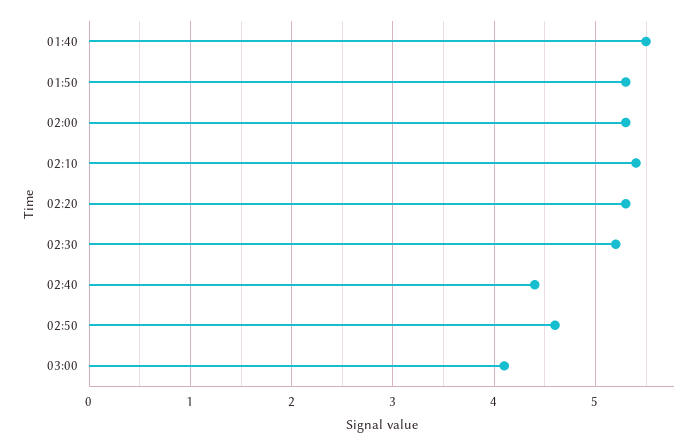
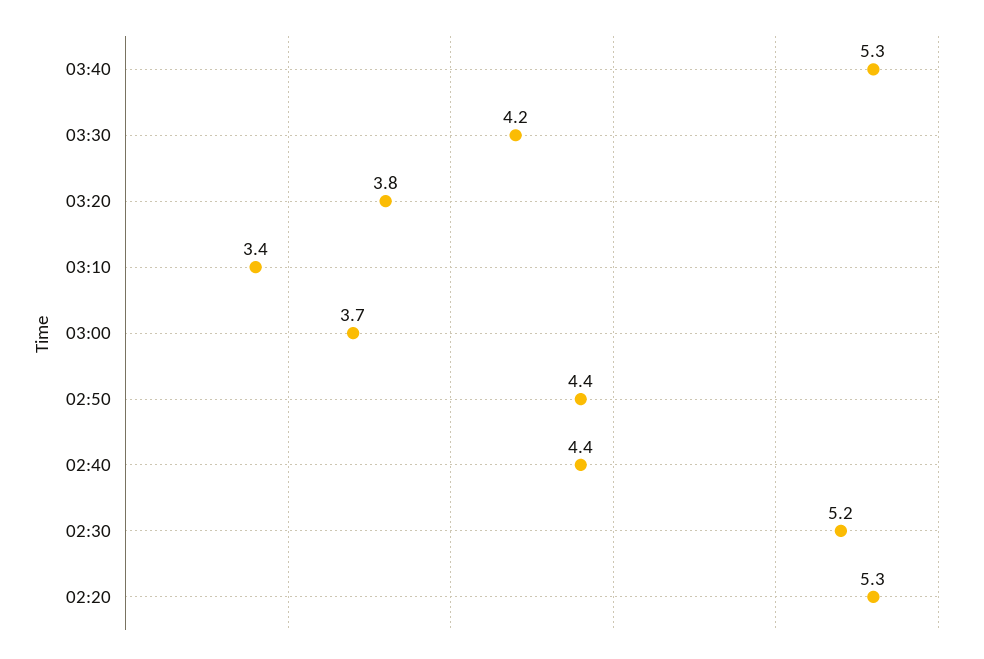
01:40: 5.5 -> none
01:50: 5.3 -> none
02:00: 5.3 -> none
02:10: 5.4 -> none
02:50: 4.6 -> 4.4
03:00: 4.1 -> 3.7
03:40: none -> 5.3
03:30: none -> 4.2
03:20: none -> 3.8
03:10: none -> 3.4

